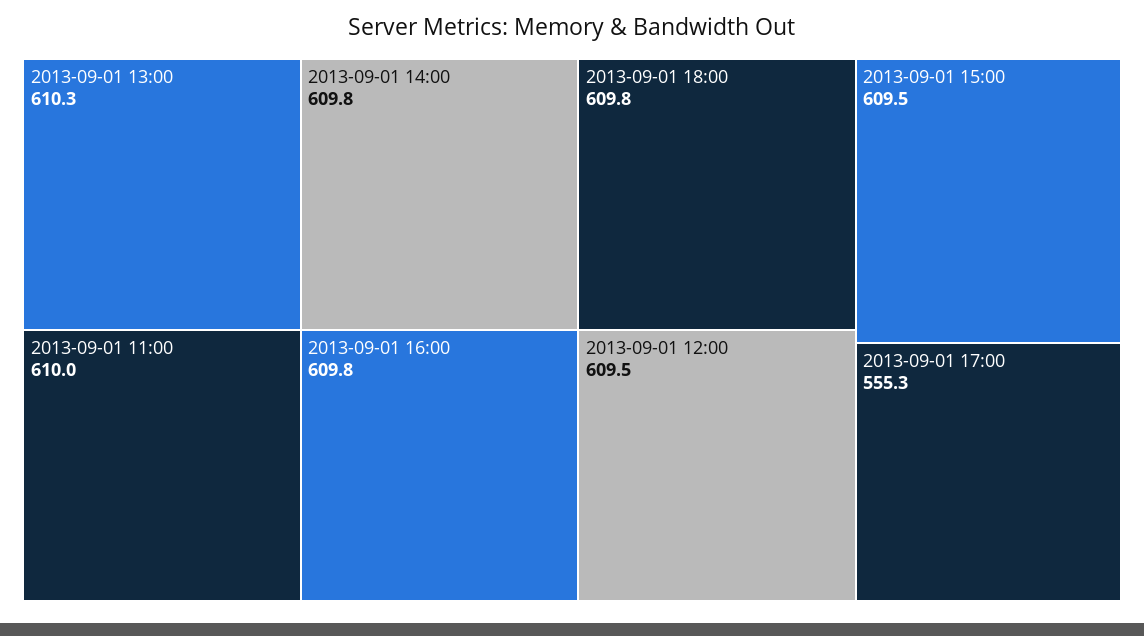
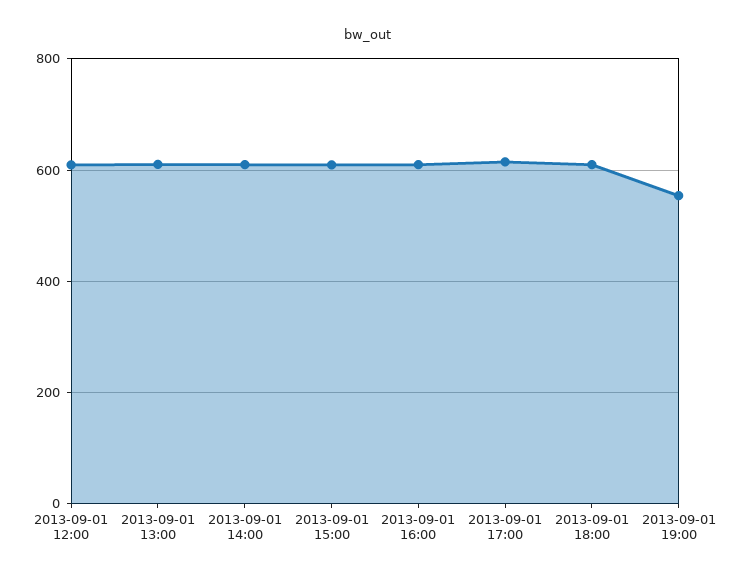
2013-09-01 11:00: 610 -> none
2013-09-01 17:00: 555.3 -> 620
2013-09-01 19:00: none -> 560

